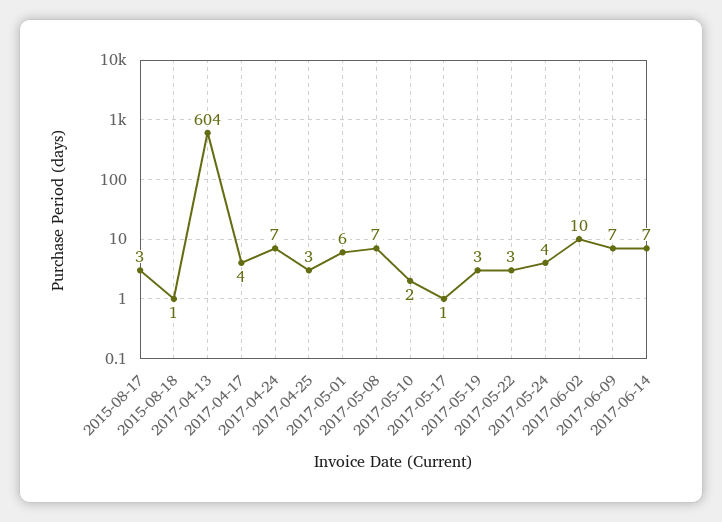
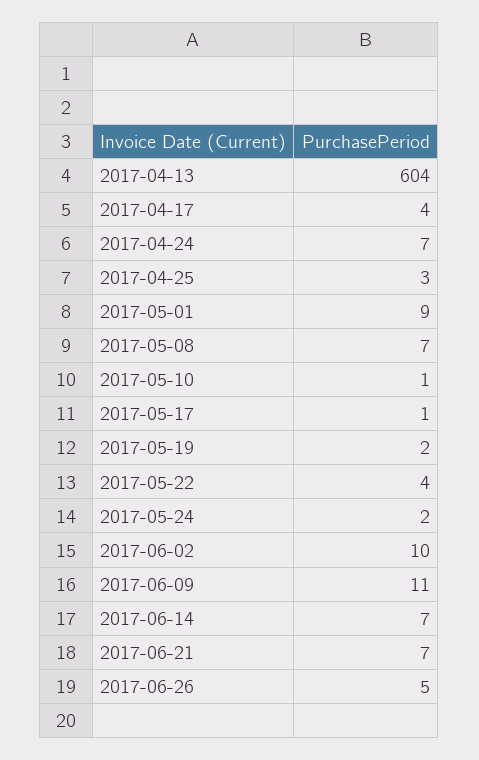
2015-08-17: 3 -> none
2015-08-18: 1 -> none
2017-05-01: 6 -> 9
2017-05-10: 2 -> 1
2017-05-19: 3 -> 2
2017-05-22: 3 -> 4
2017-05-24: 4 -> 2
2017-06-09: 7 -> 11
2017-06-21: none -> 7
2017-06-26: none -> 5

